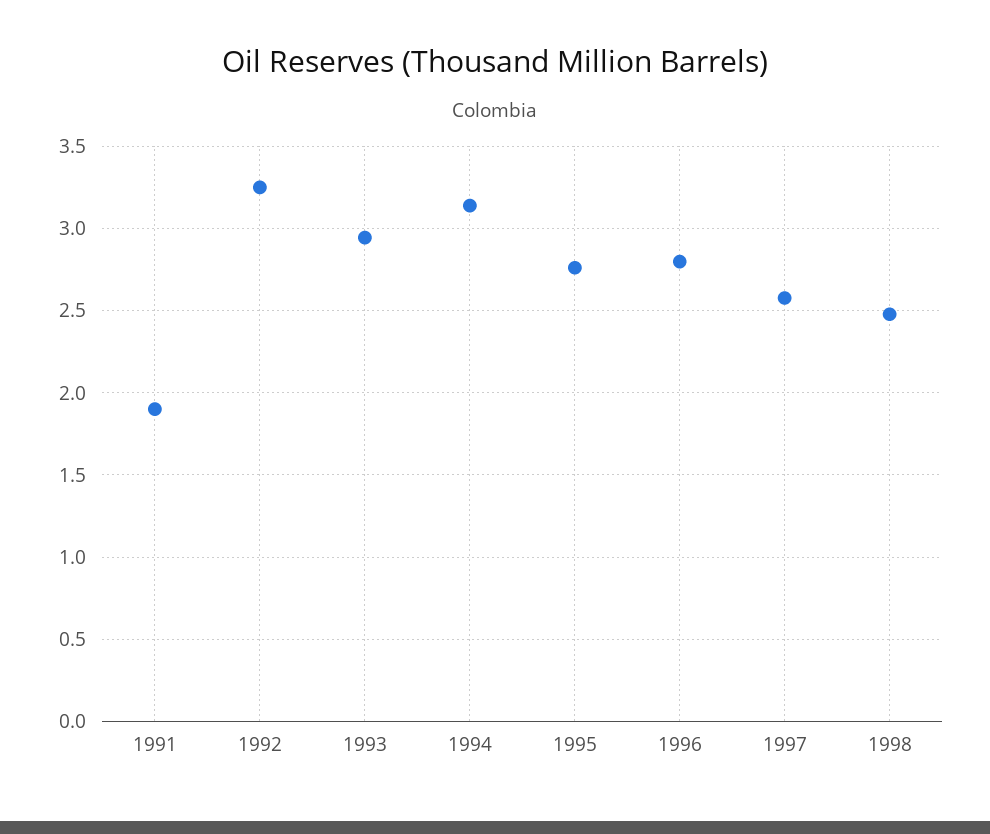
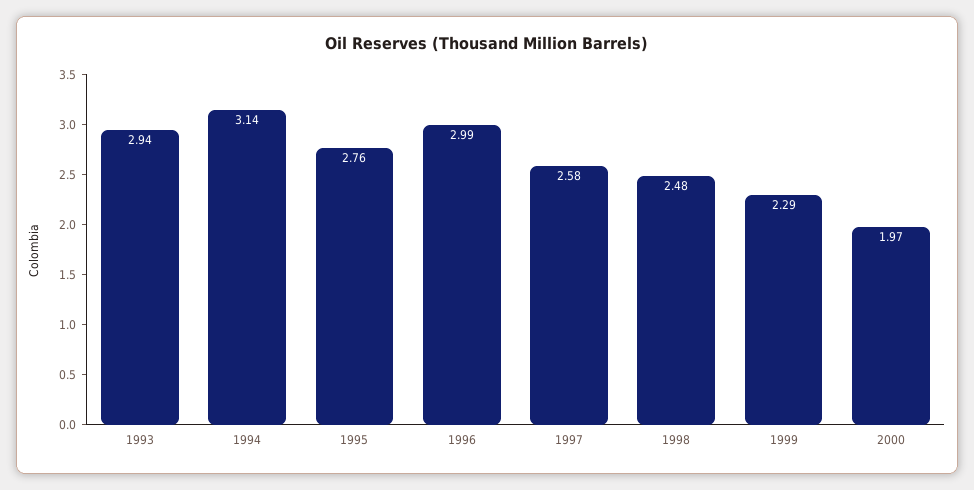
1991: 1.9 -> none
1992: 3.25 -> none
1996: 2.8 -> 2.99
1999: none -> 2.29
2000: none -> 1.97

